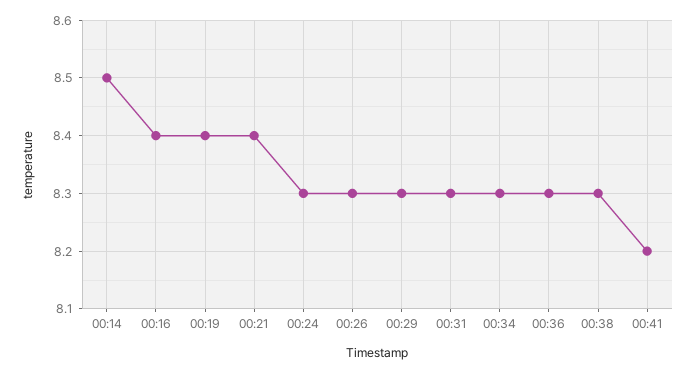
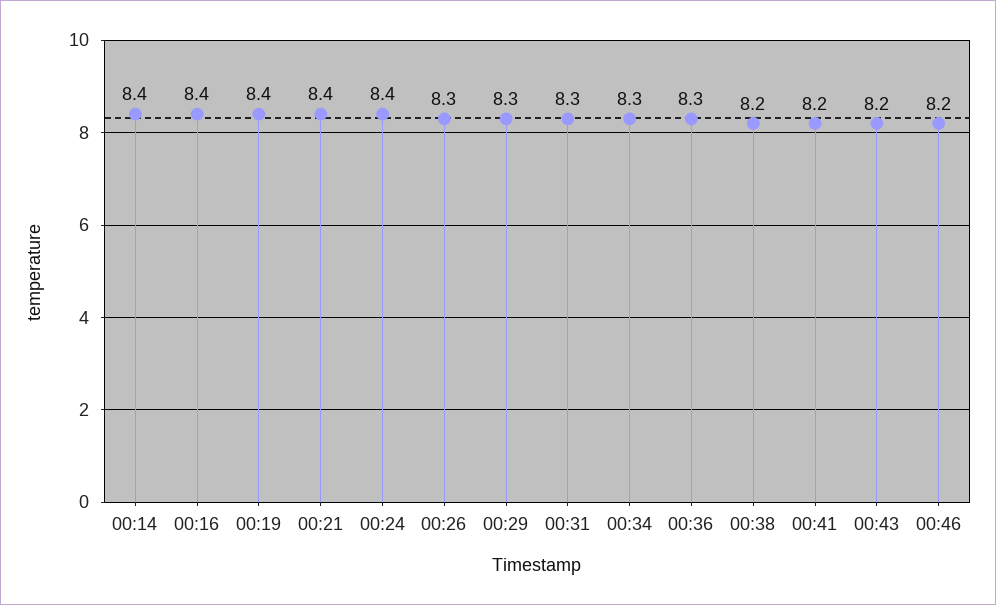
00:14: 8.5 -> 8.4
00:24: 8.3 -> 8.4
00:38: 8.3 -> 8.2
00:43: none -> 8.2
00:46: none -> 8.2

